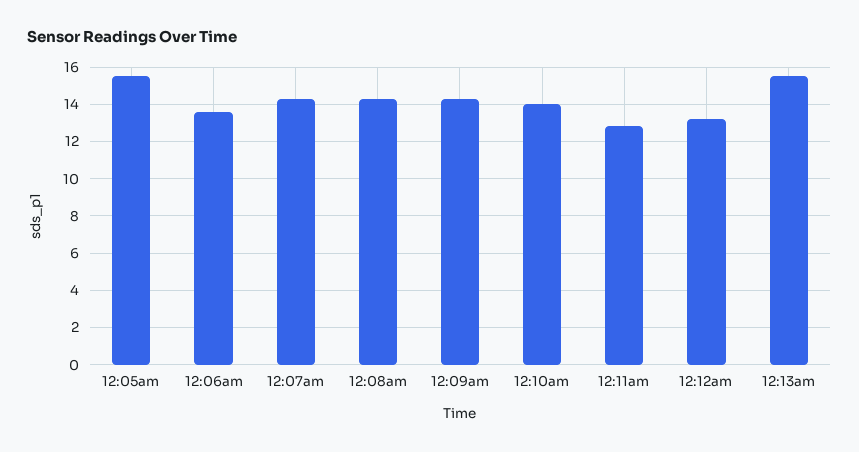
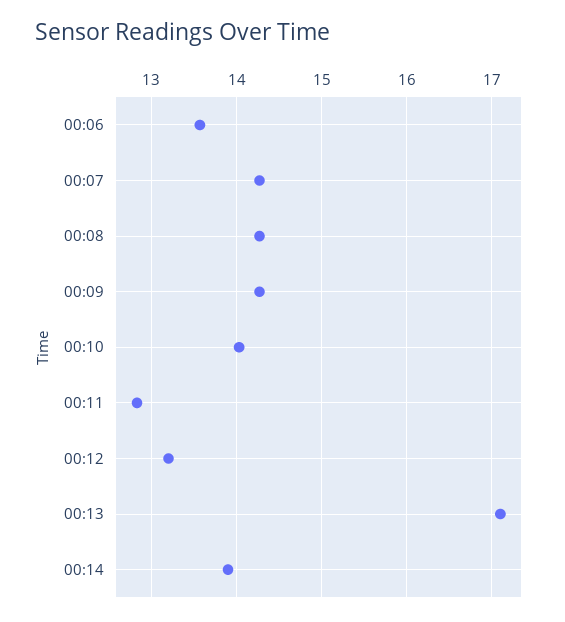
12:05am: 15.5 -> none
12:13am: 15.5 -> 17.1
00:14: none -> 13.9

